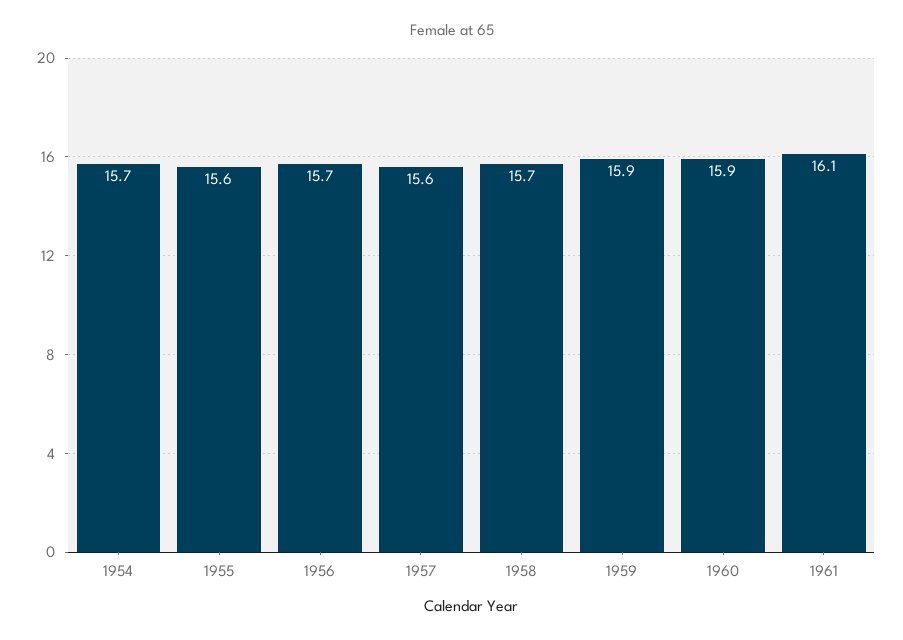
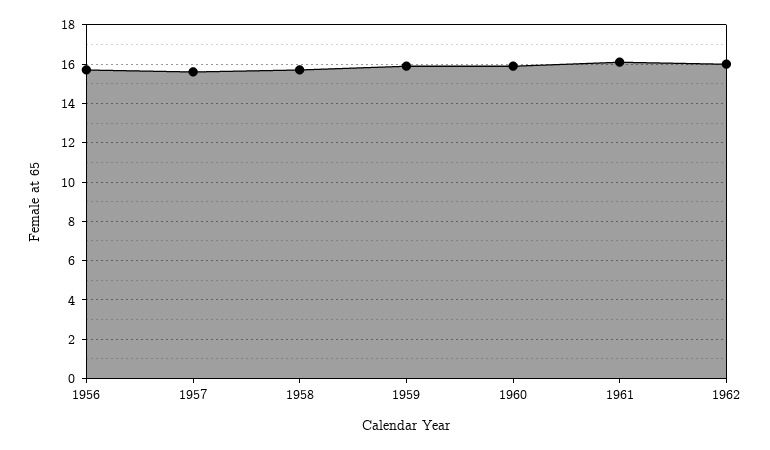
1954: 15.7 -> none
1955: 15.6 -> none
1962: none -> 16

